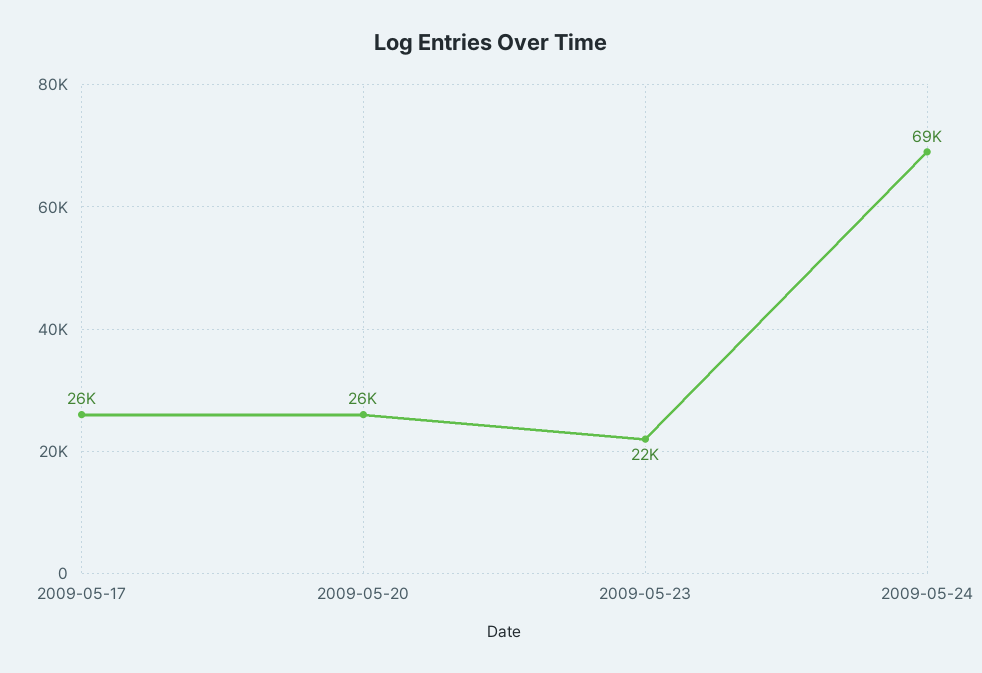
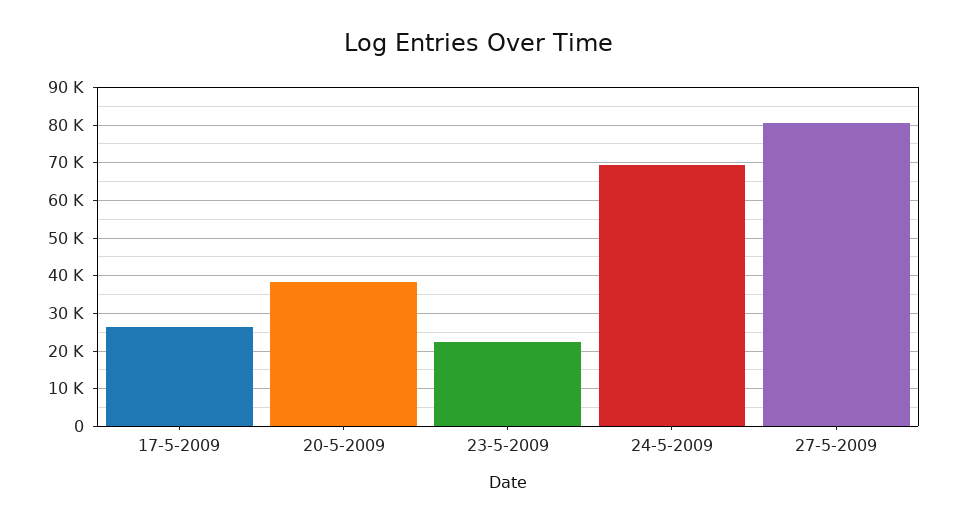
2009-05-20: 26000 -> 38000
27-5-2009: none -> 80000

